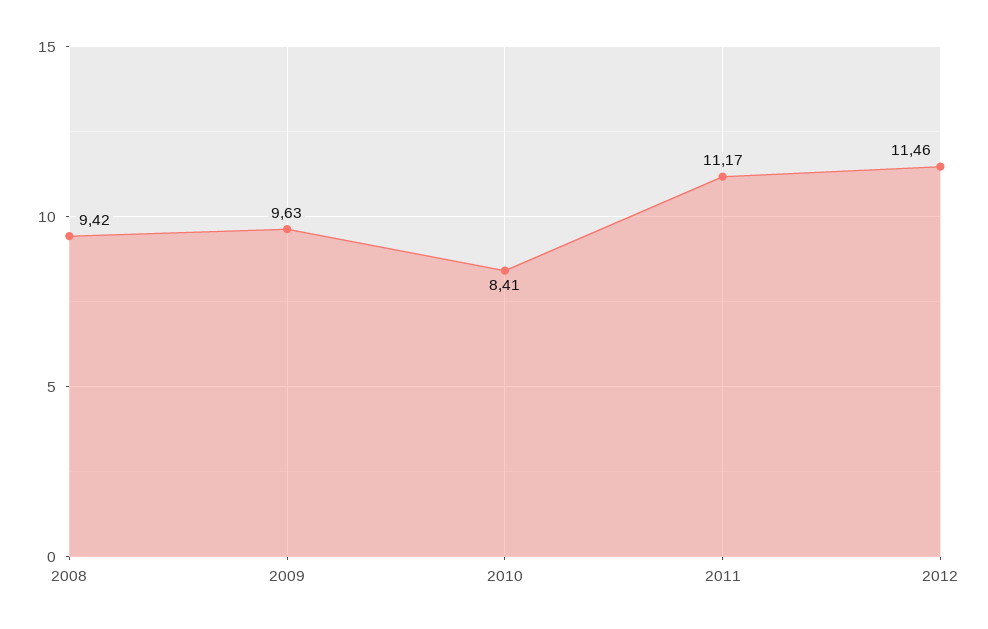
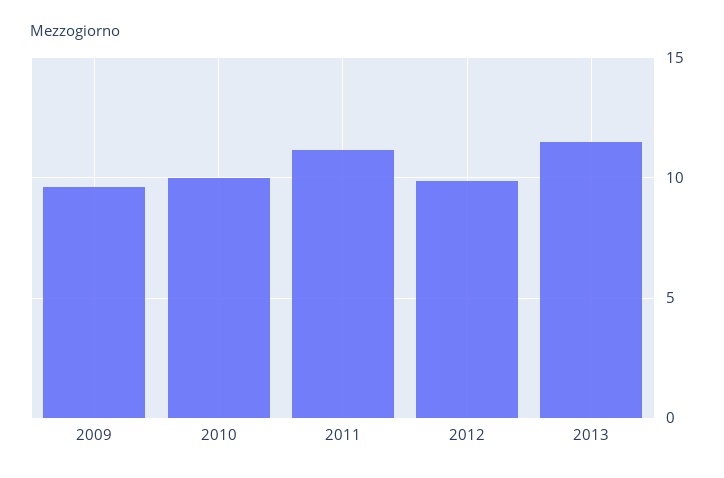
2008: 9.42 -> none
2010: 8.41 -> 10
2012: 11.46 -> 10
2013: none -> 11.5

